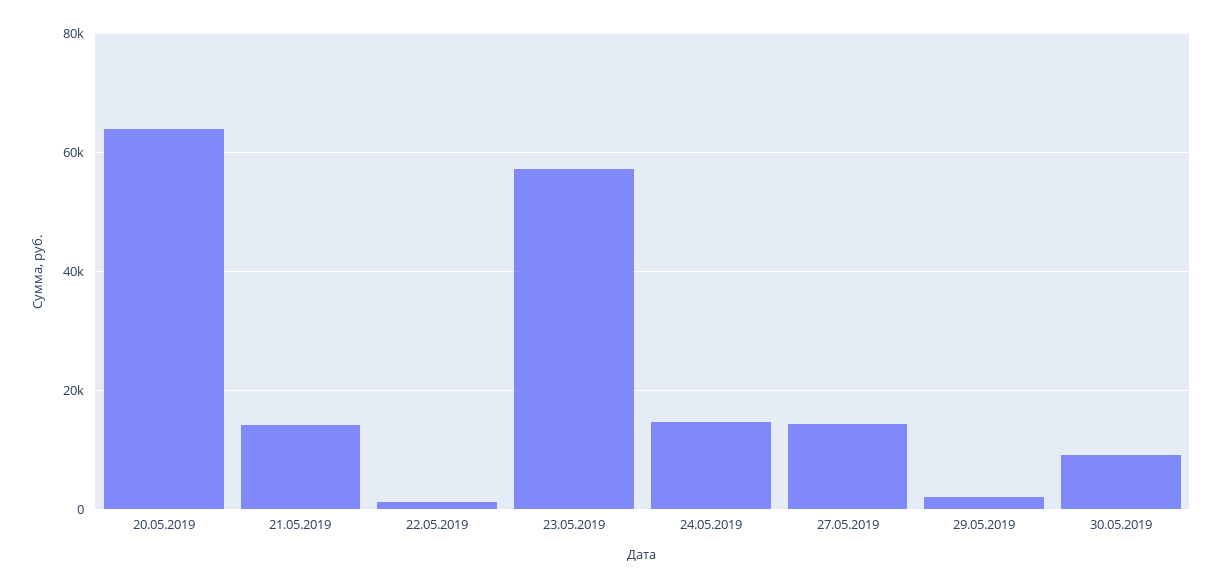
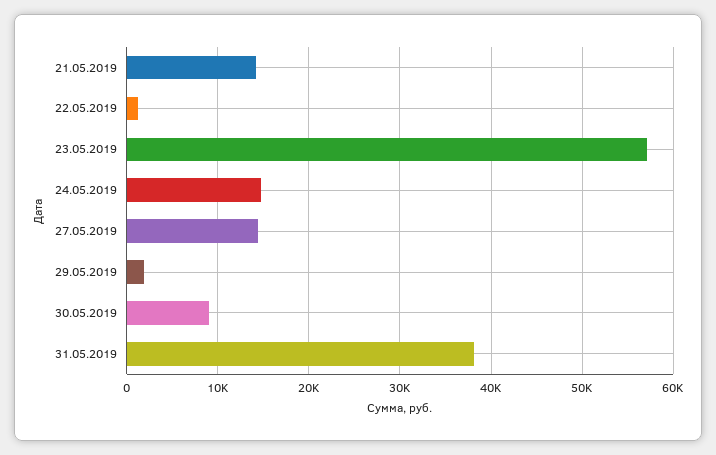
20.05.2019: 64000 -> none
31.05.2019: none -> 38000

